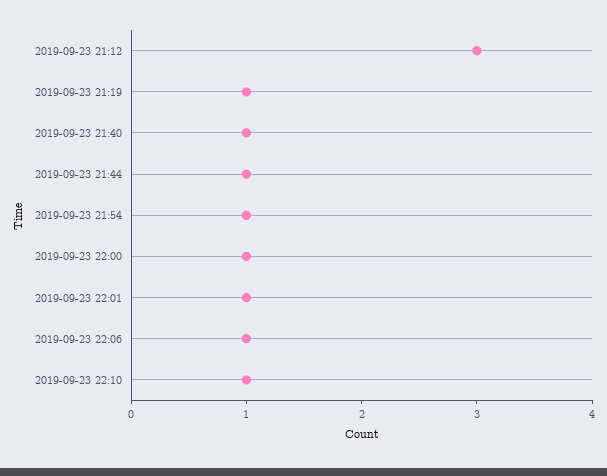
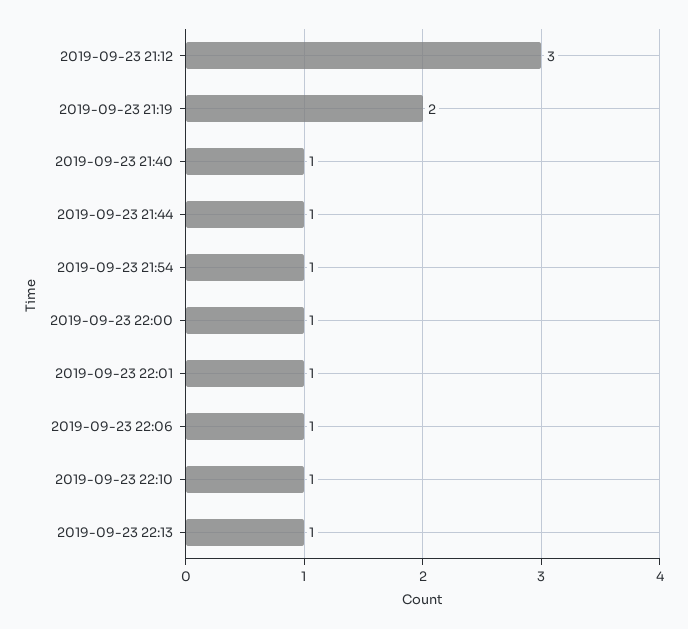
2019-09-23 21:19: 1 -> 2
2019-09-23 22:13: none -> 1

